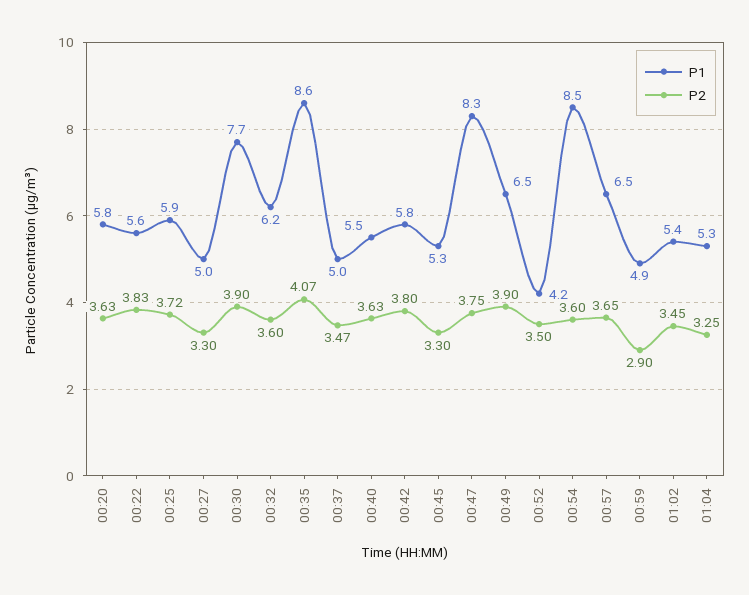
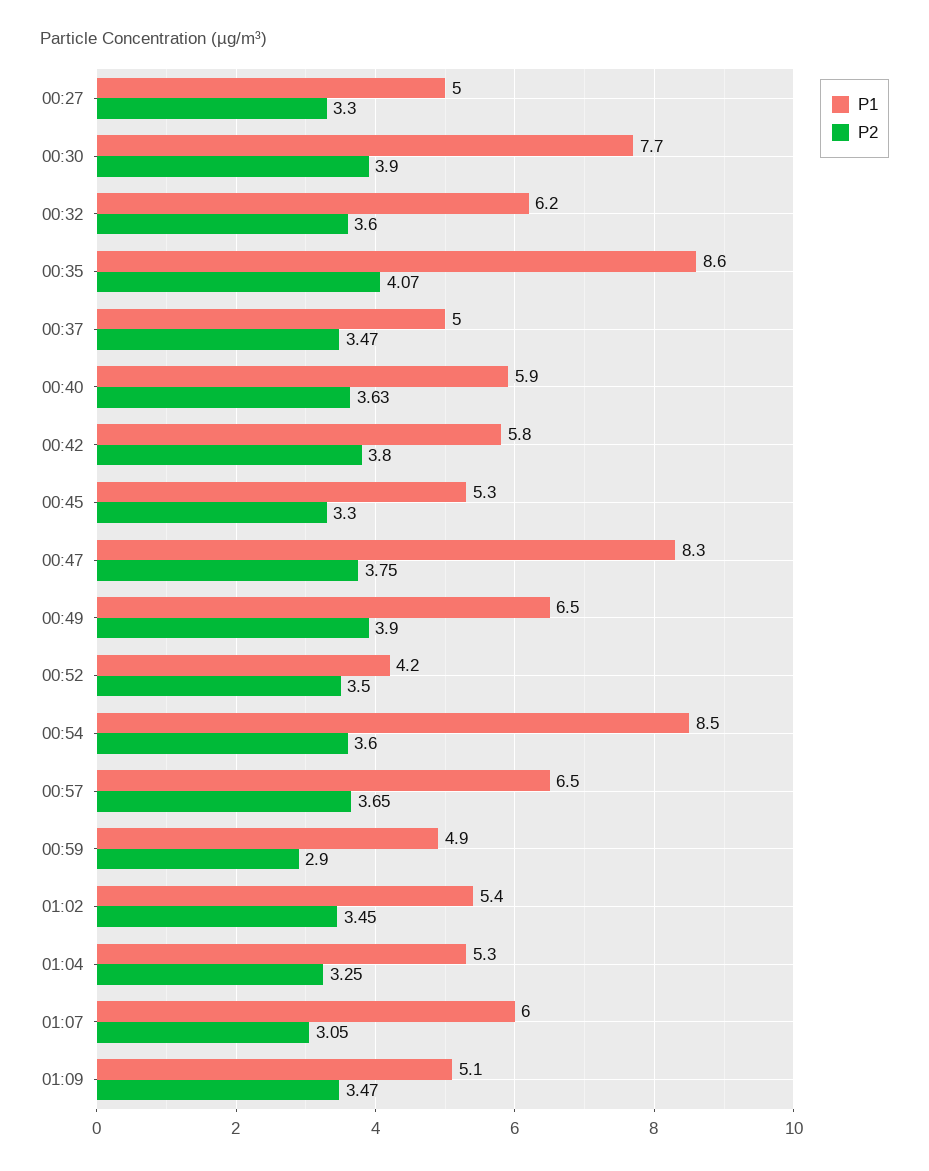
P1, 00:20: 5.8 -> none
P2, 00:20: 3.63 -> none
P1, 00:22: 5.6 -> none
P2, 00:22: 3.83 -> none
P1, 00:25: 5.9 -> none
P2, 00:25: 3.72 -> none
P1, 00:40: 5.5 -> 5.9
P1, 01:07: none -> 6
P2, 01:07: none -> 3.05
P1, 01:09: none -> 5.1
P2, 01:09: none -> 3.47

